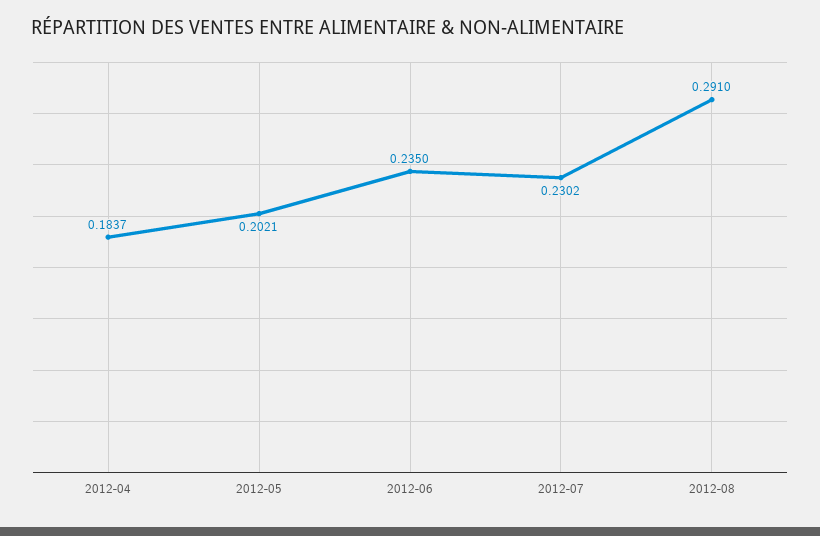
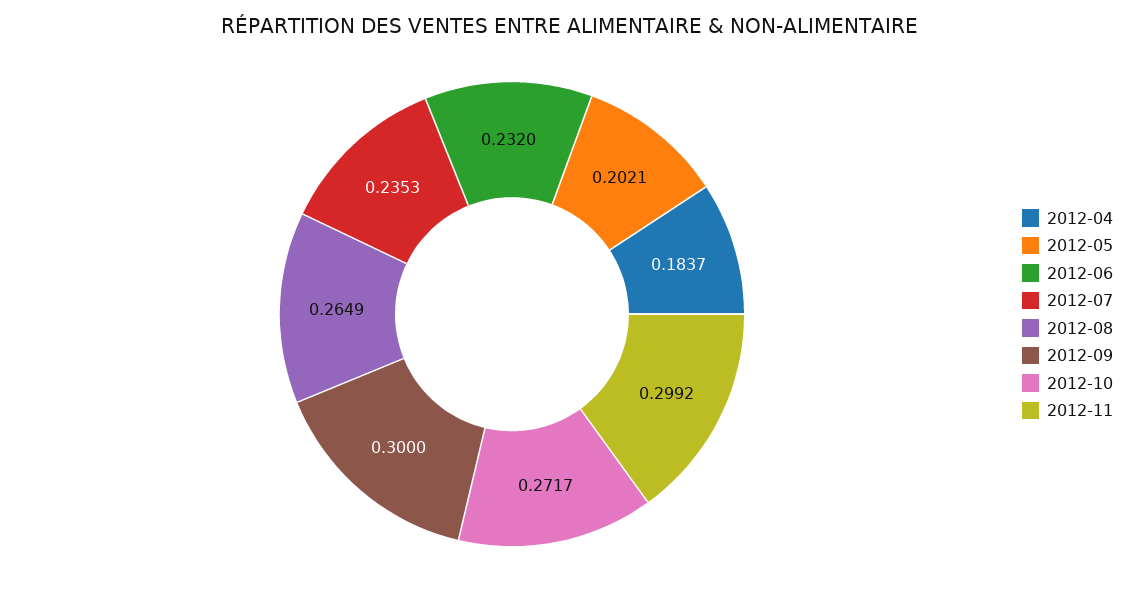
2012-06: 0.235 -> 0.232
2012-07: 0.2302 -> 0.2353
2012-08: 0.291 -> 0.2649
2012-09: none -> 0.3
2012-10: none -> 0.2717
2012-11: none -> 0.2992

